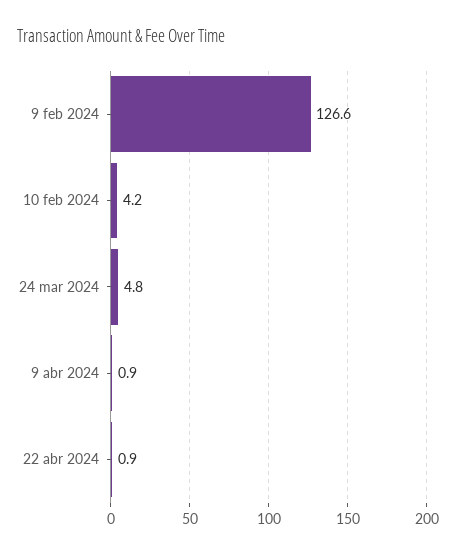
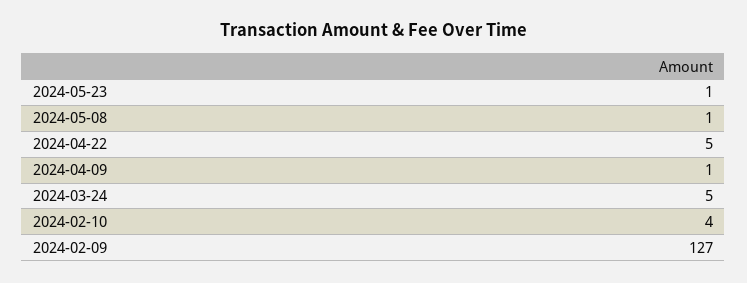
22 abr 2024: 0.9 -> 5
2024-05-23: none -> 1
2024-05-08: none -> 1

